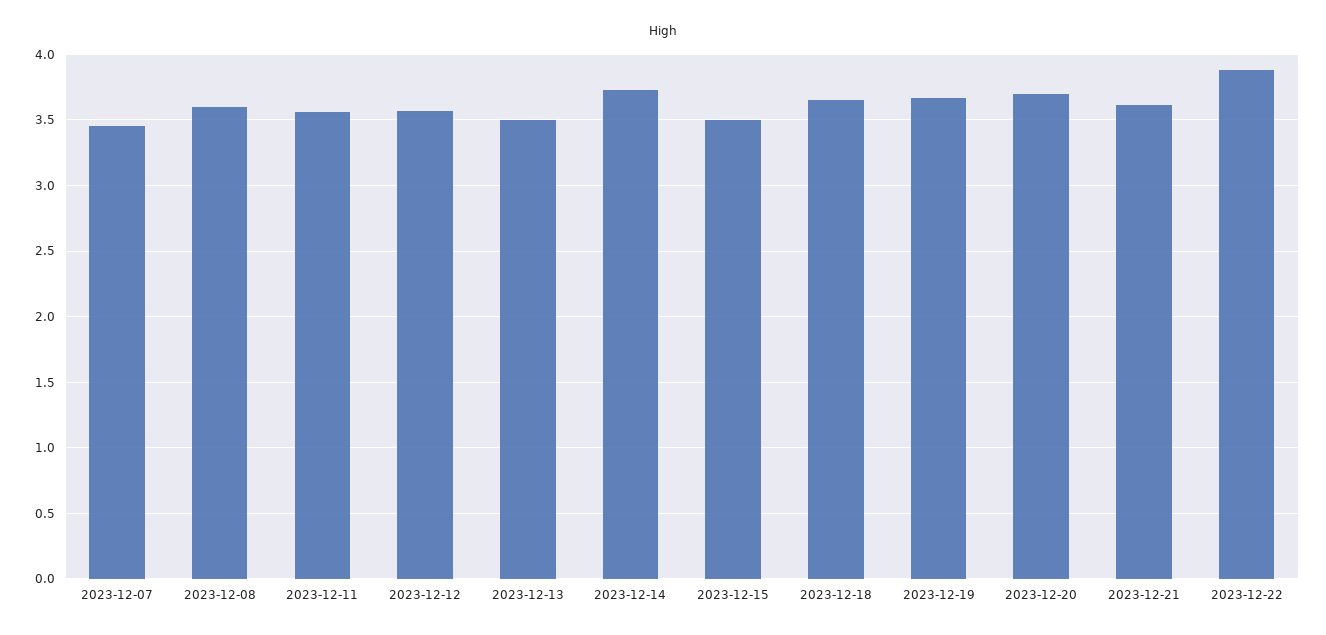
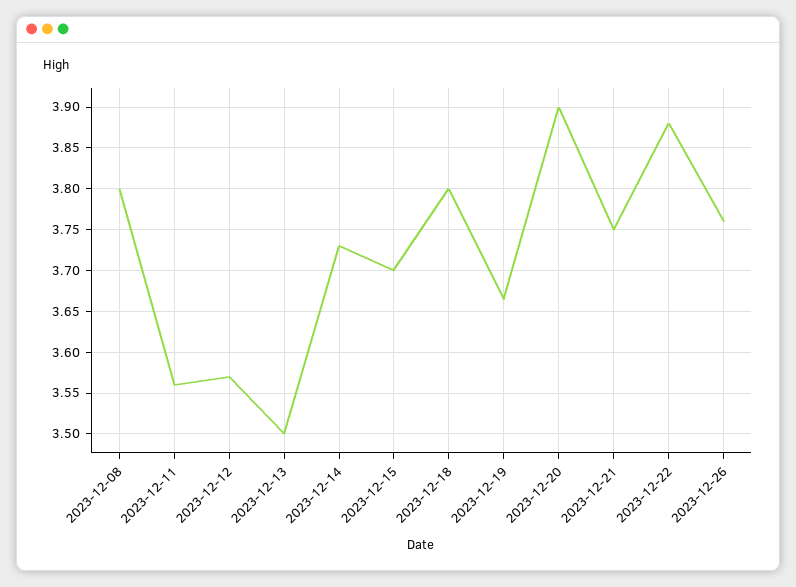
2023-12-07: 3.45 -> none
2023-12-08: 3.6 -> 3.8
2023-12-15: 3.5 -> 3.7
2023-12-18: 3.65 -> 3.8
2023-12-20: 3.7 -> 3.9
2023-12-21: 3.6 -> 3.75
2023-12-26: none -> 3.76

